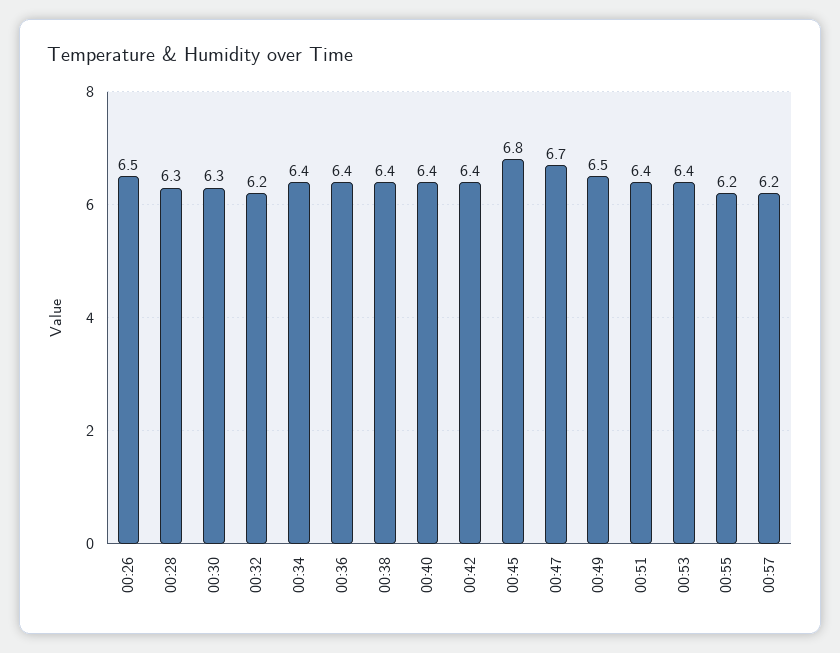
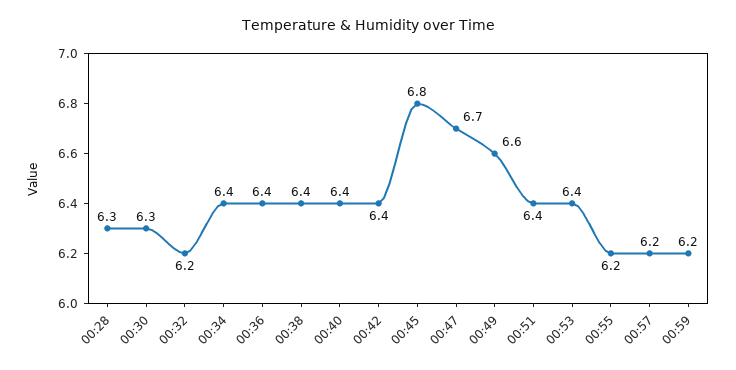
00:26: 6.5 -> none
00:49: 6.5 -> 6.6
00:59: none -> 6.2

